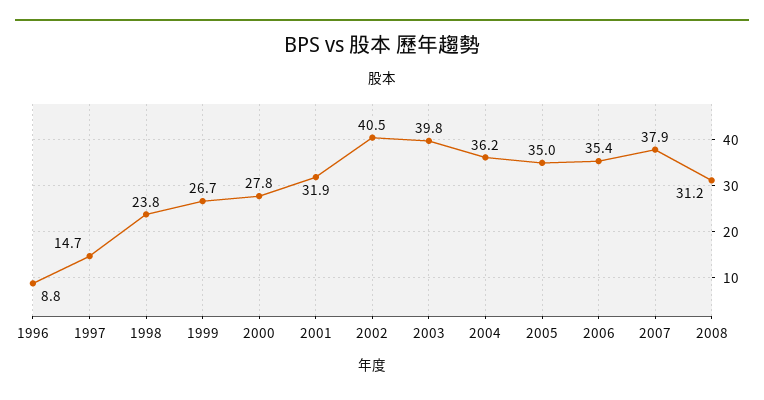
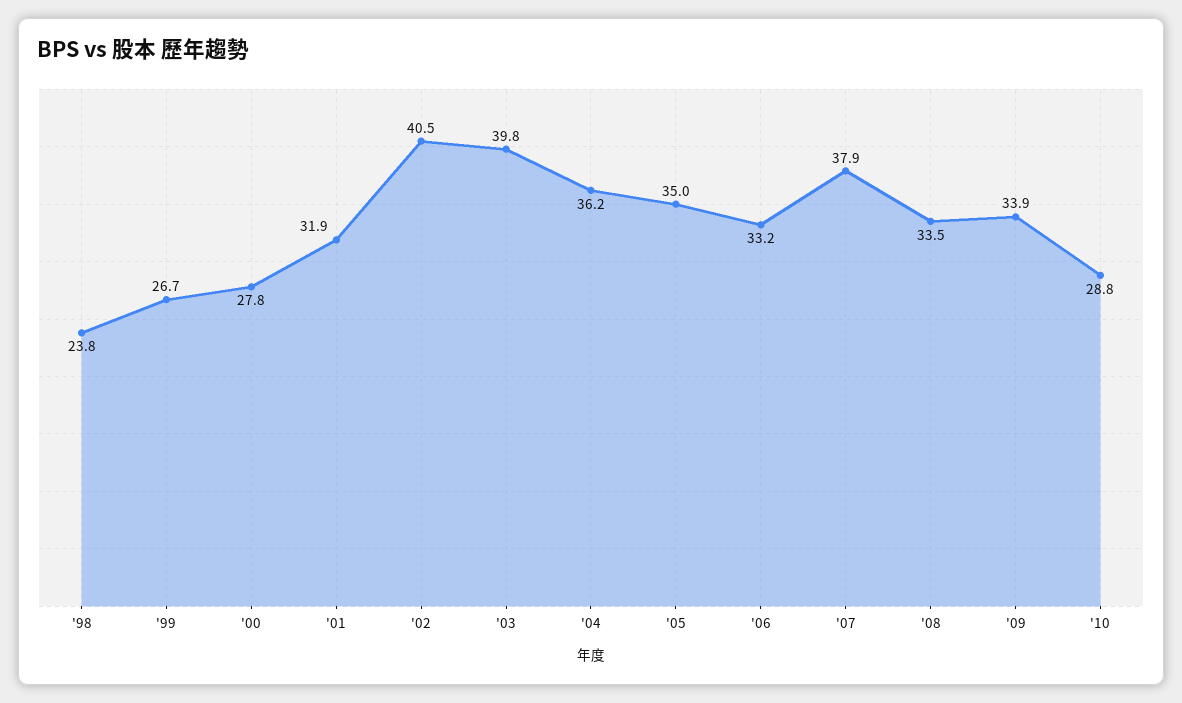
1996: 8.8 -> none
1997: 14.7 -> none
2006: 35.4 -> 33.2
2008: 31.2 -> 33.5
'09: none -> 33.9
'10: none -> 28.8

